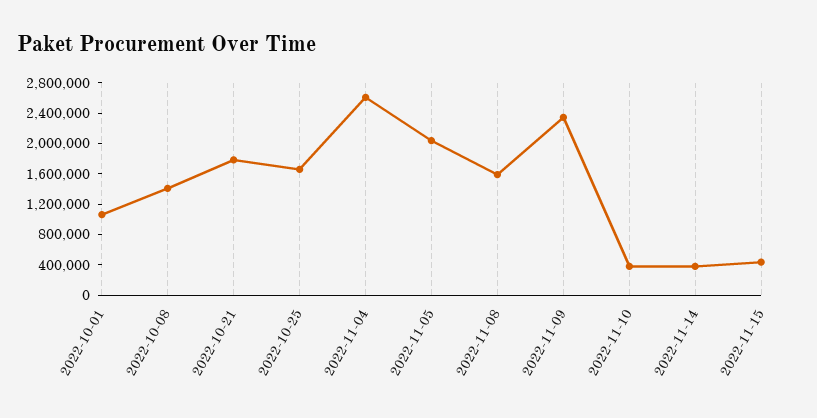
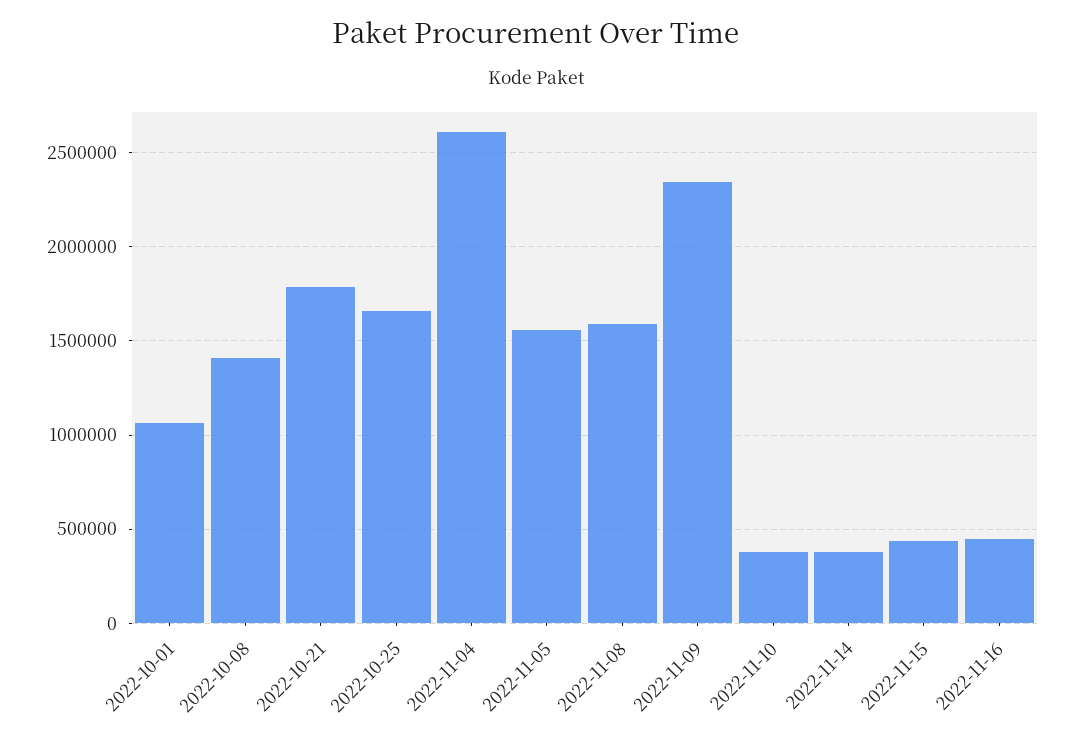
2022-11-05: 2000000 -> 1550000
2022-11-16: none -> 450000

